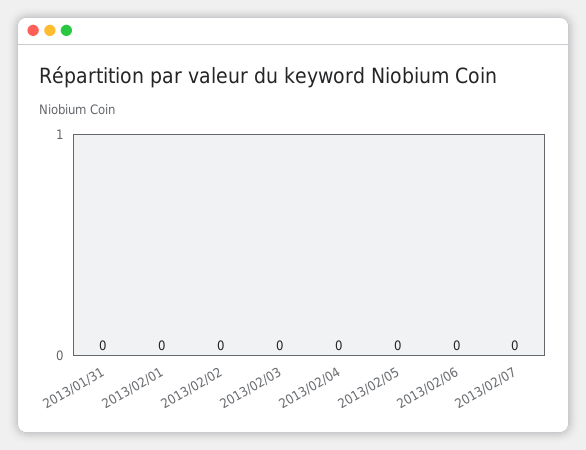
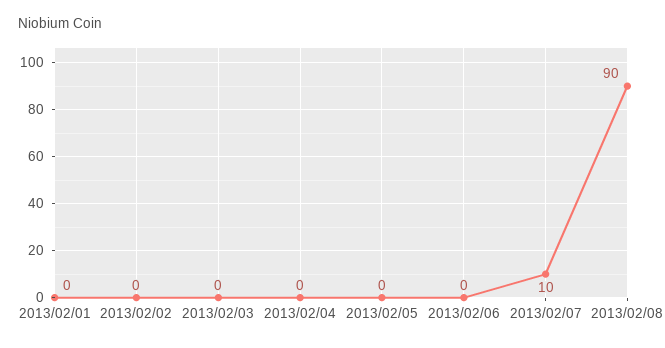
2013/01/31: 0 -> none
2013/02/07: 0 -> 10
2013/02/08: none -> 90

